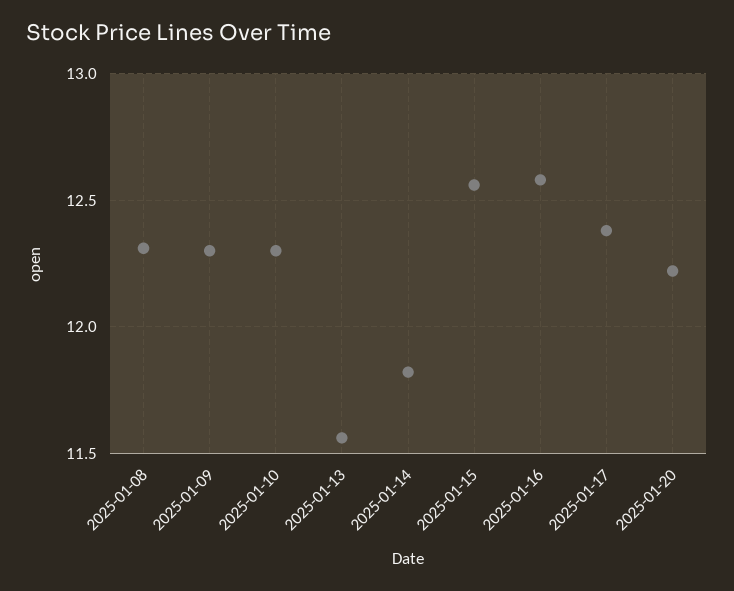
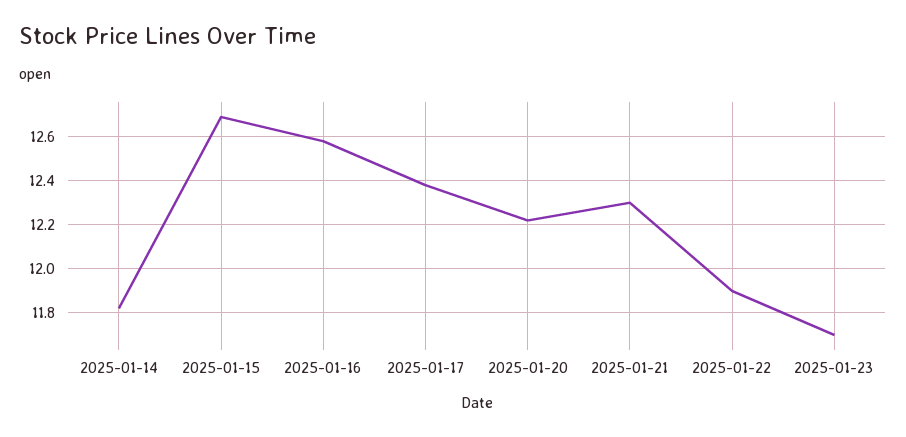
2025-01-08: 12.3 -> none
2025-01-09: 12.3 -> none
2025-01-10: 12.3 -> none
2025-01-13: 11.55 -> none
2025-01-15: 12.55 -> 12.7
2025-01-21: none -> 12.3
2025-01-22: none -> 11.9
2025-01-23: none -> 11.7

